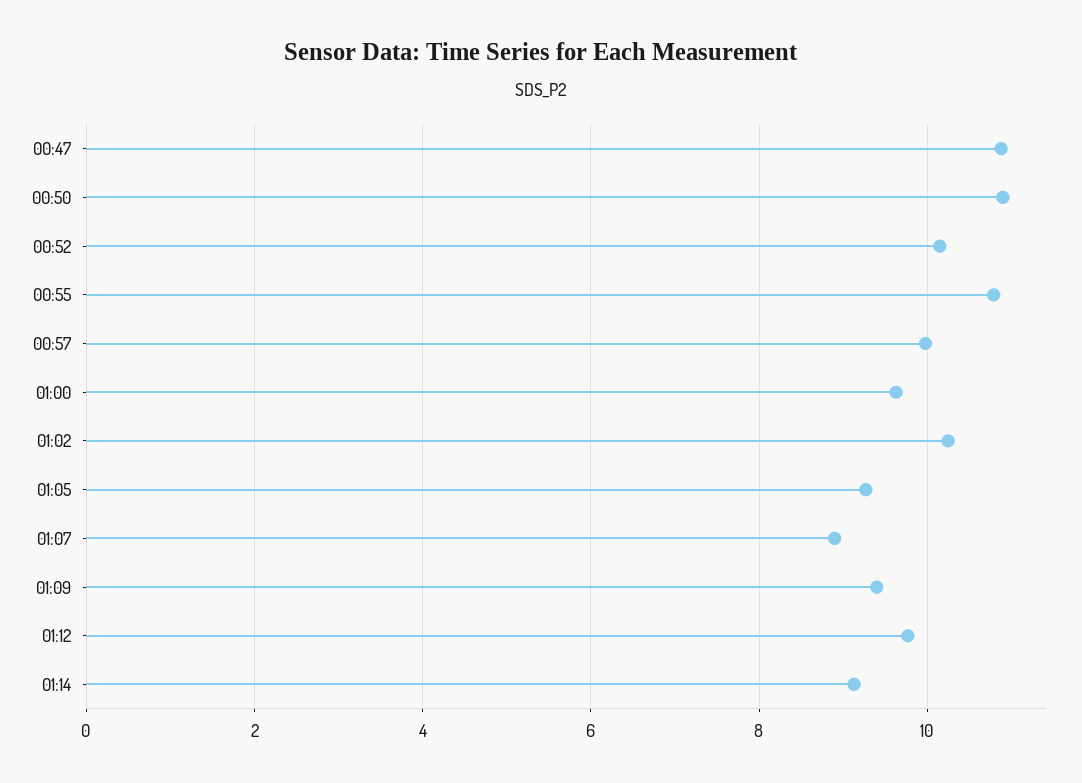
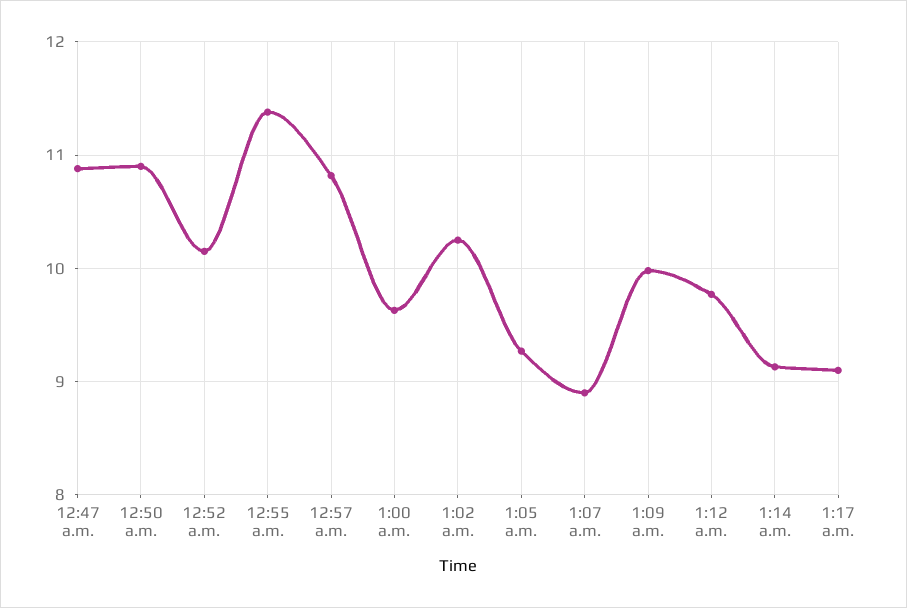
00:55: 10.8 -> 11.4
00:57: 10 -> 10.8
01:09: 9.4 -> 10
1:17 a.m.: none -> 9.1

